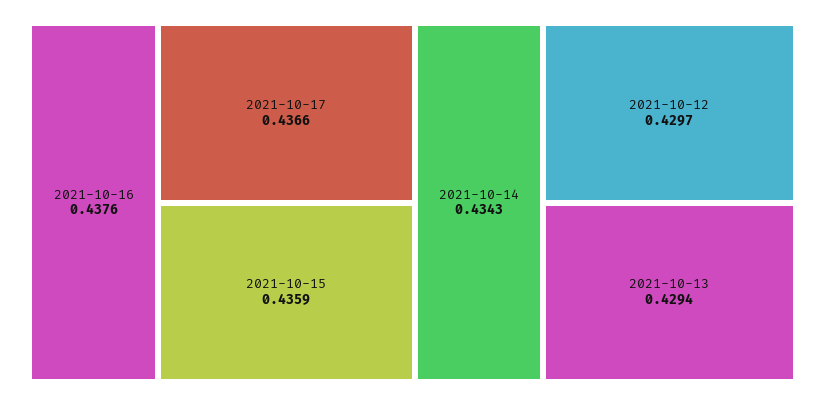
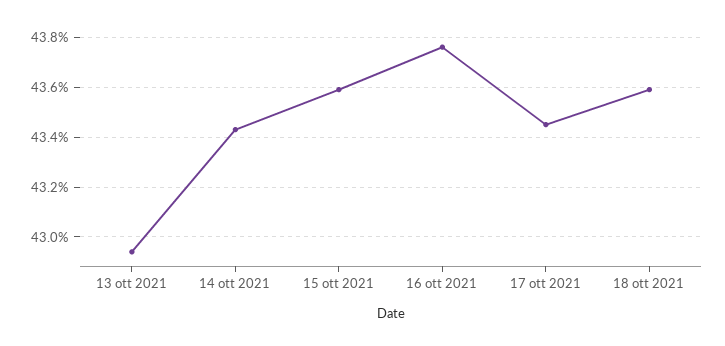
2021-10-17: 0.4366 -> 0.4345
2021-10-12: 0.4297 -> none
18 ott 2021: none -> 0.436

